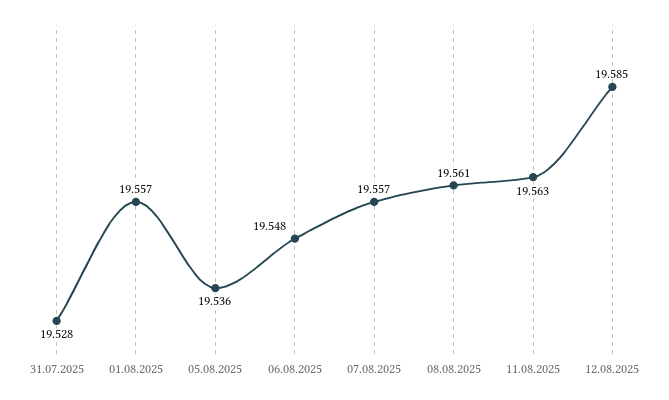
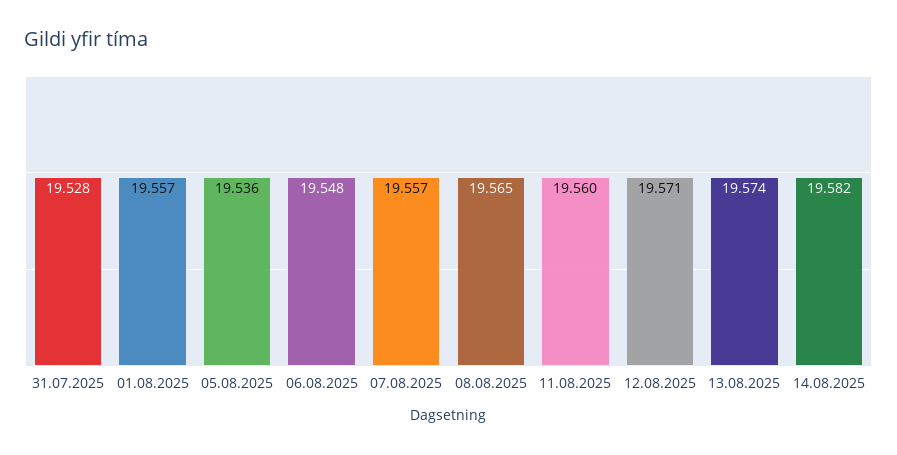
08.08.2025: 19.561 -> 19.565
11.08.2025: 19.563 -> 19.56
12.08.2025: 19.585 -> 19.571
13.08.2025: none -> 19.574
14.08.2025: none -> 19.582

